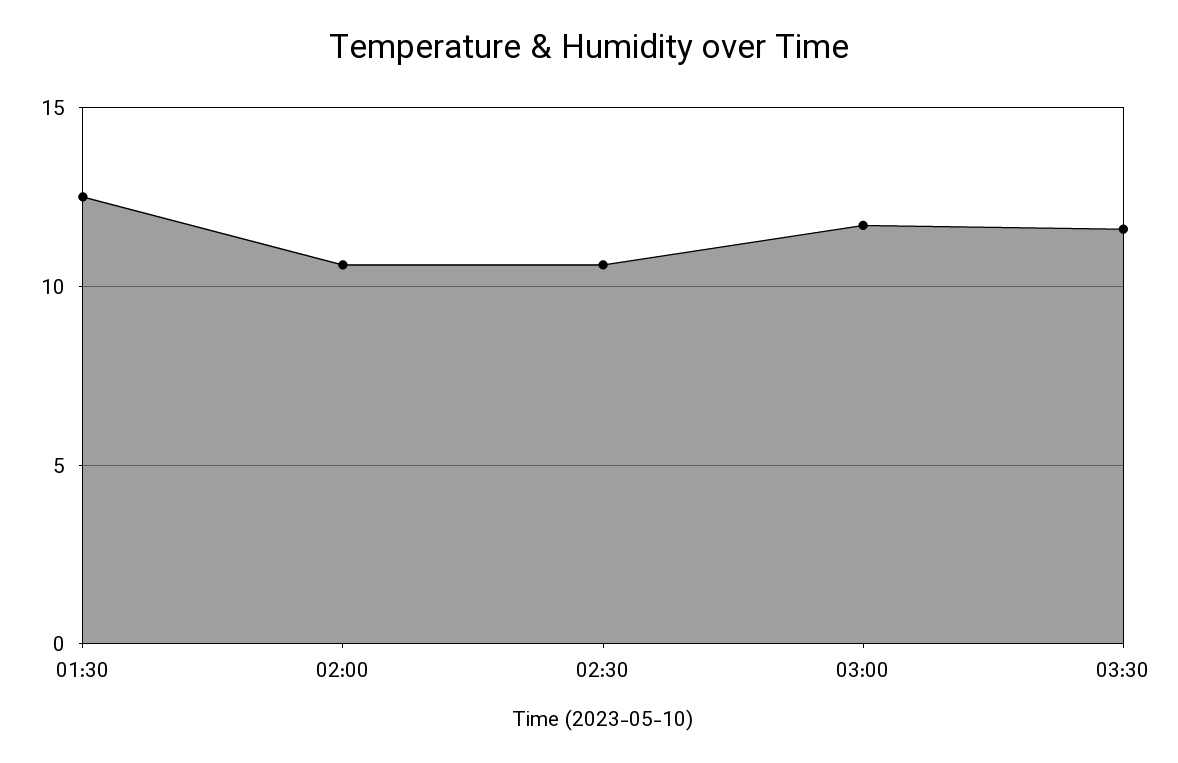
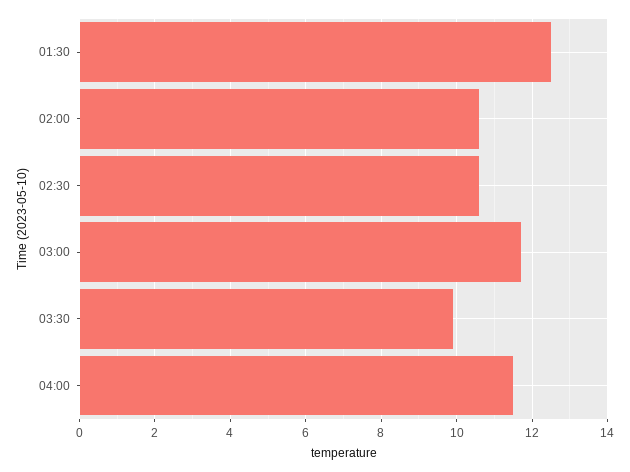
03:30: 11.5 -> 10
04:00: none -> 11.5

